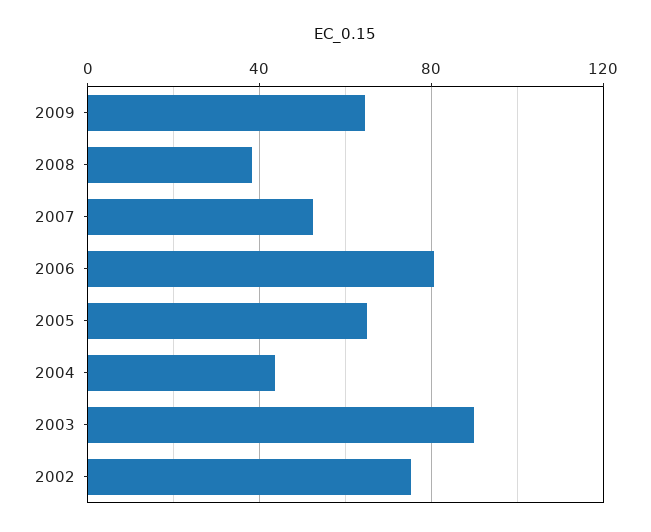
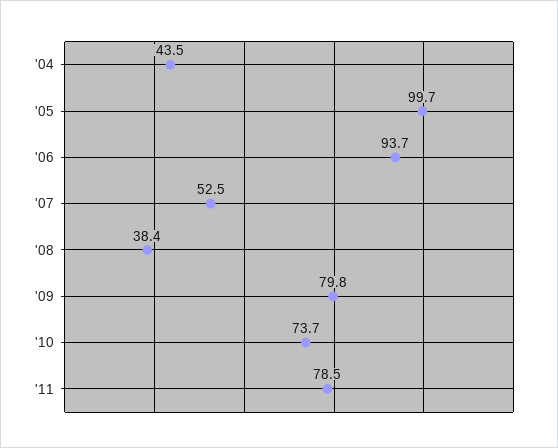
2009: 65 -> 79.8
2006: 80 -> 93.7
2005: 65 -> 99.7
2003: 90 -> none
2002: 75 -> none
'10: none -> 73.7
'11: none -> 78.5

